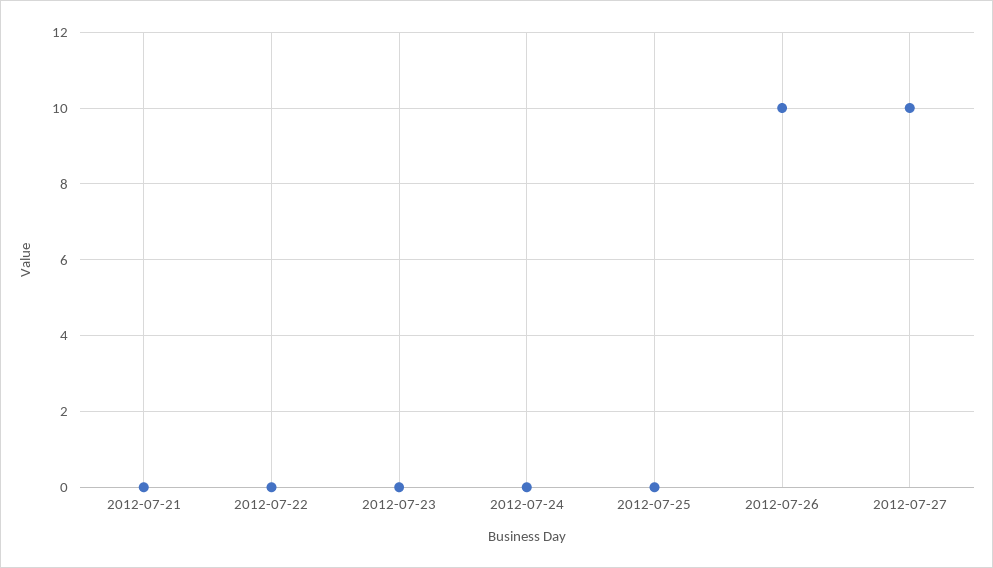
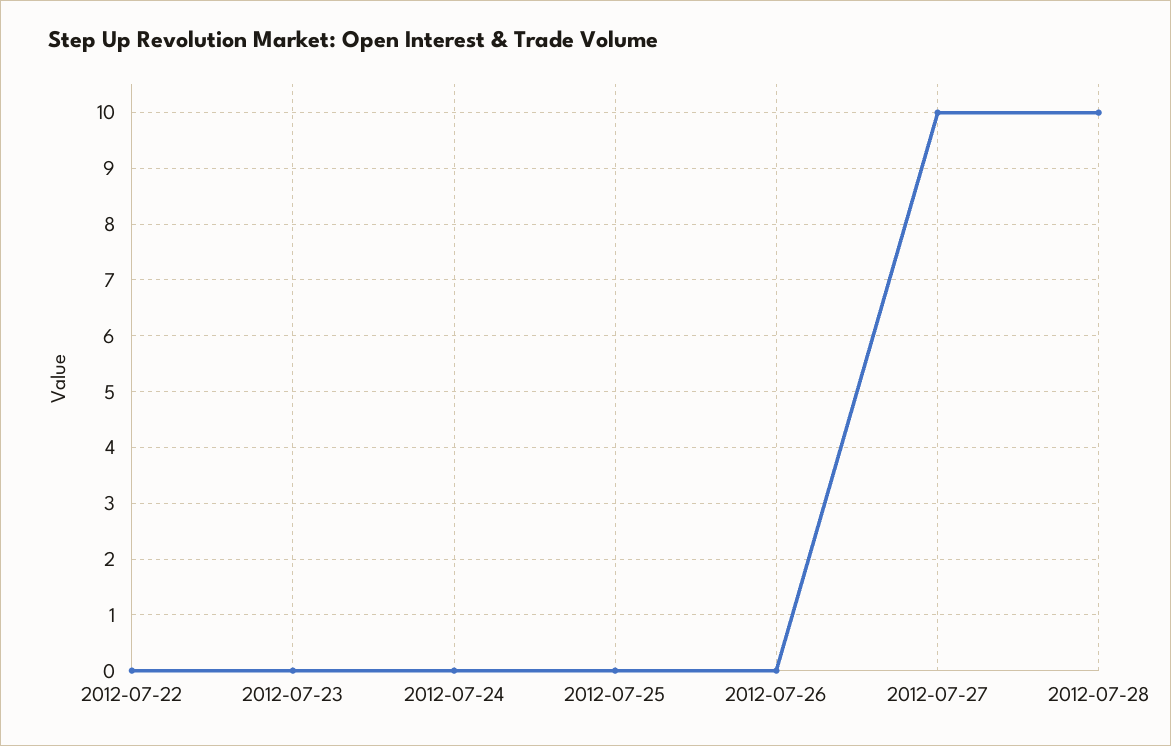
2012-07-21: 0 -> none
2012-07-26: 10 -> 0
2012-07-28: none -> 10

